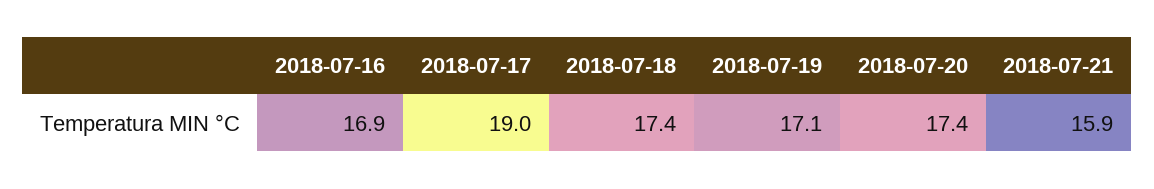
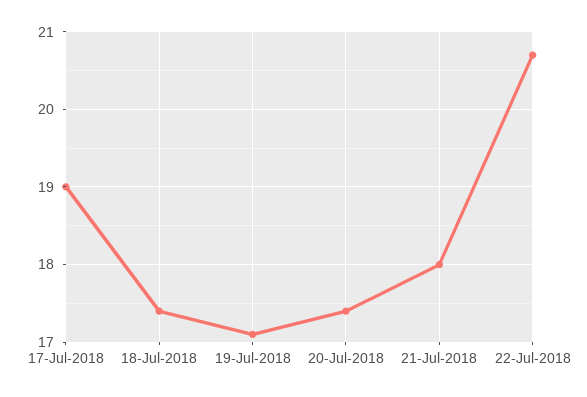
2018-07-16: 16.9 -> none
2018-07-21: 15.9 -> 18
22-Jul-2018: none -> 20.7

